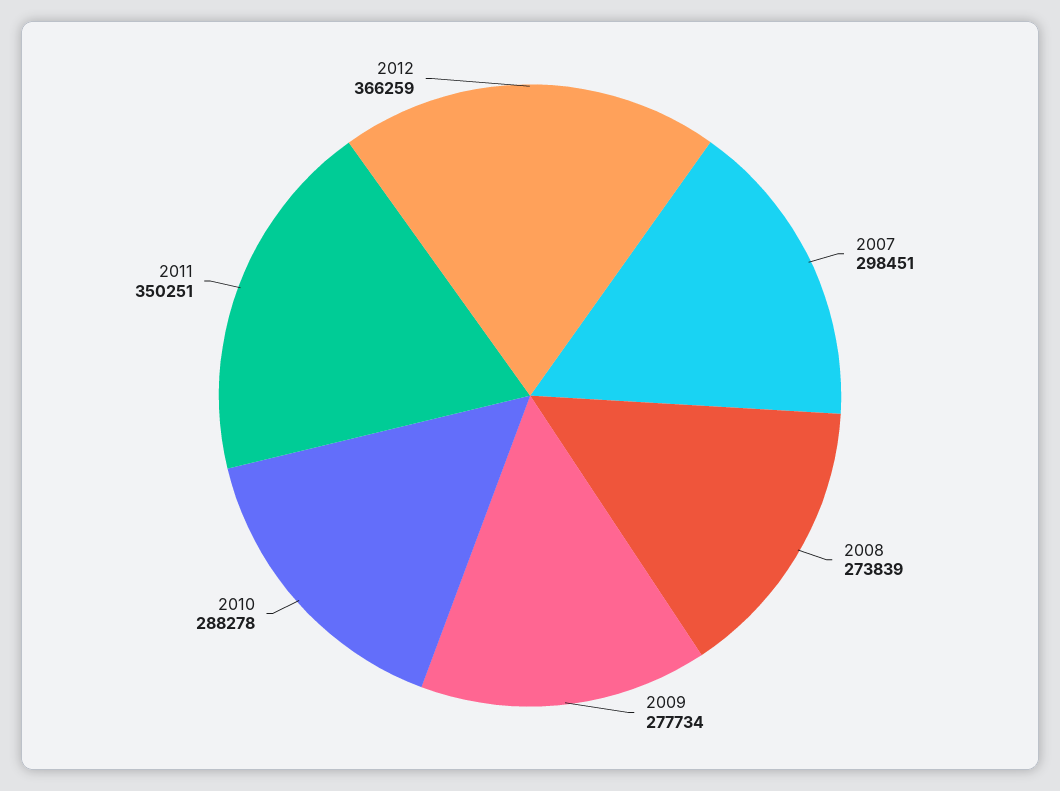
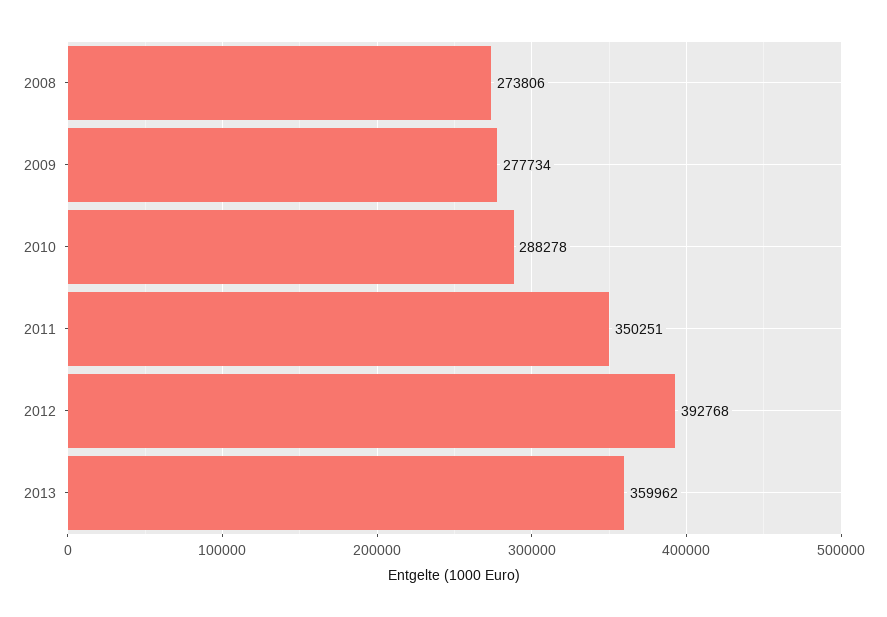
2007: 298451 -> none
2008: 273839 -> 273806
2012: 366259 -> 392768
2013: none -> 359962

